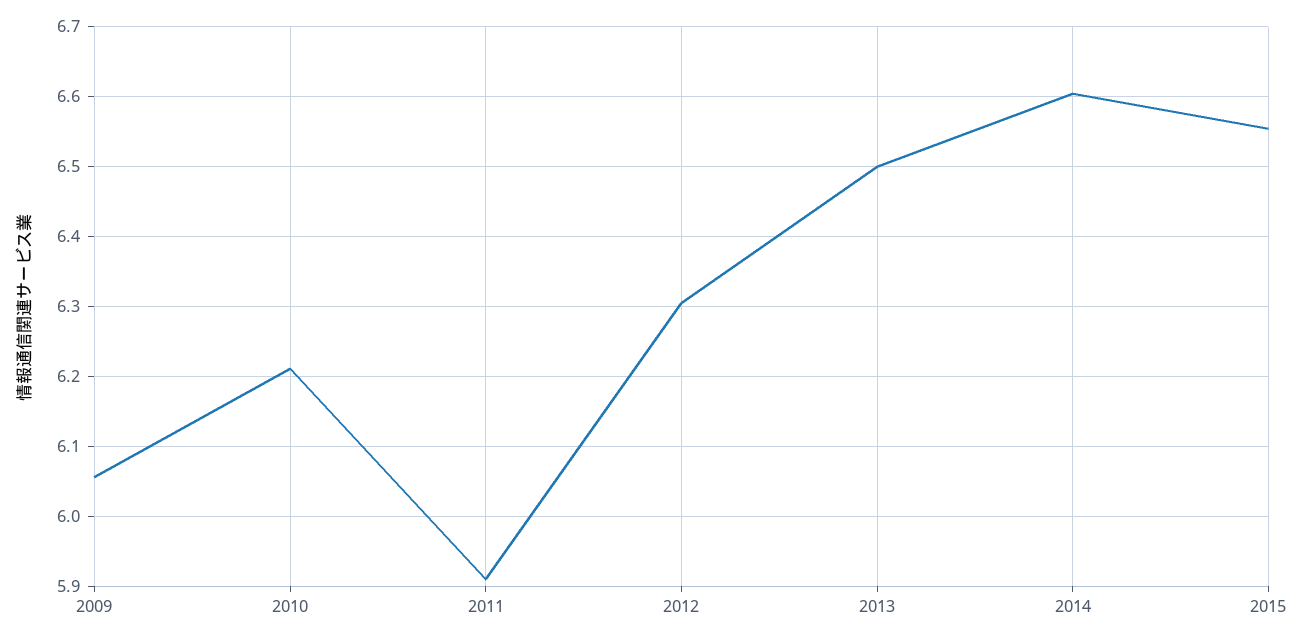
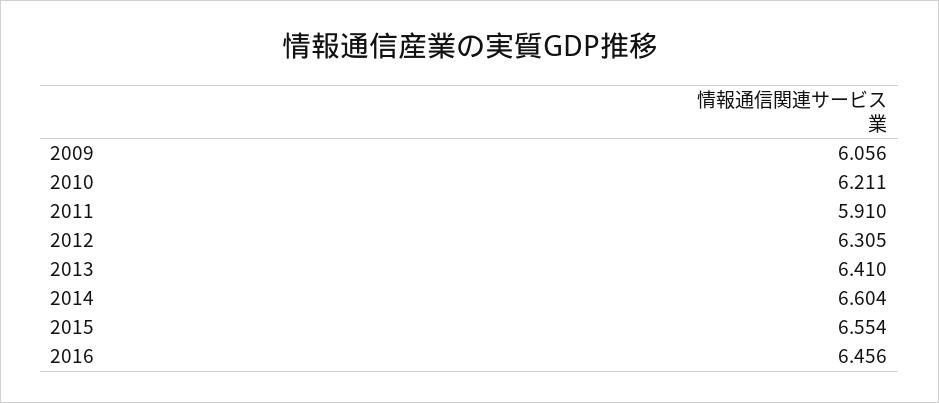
2013: 6.5 -> 6.41
2016: none -> 6.456

